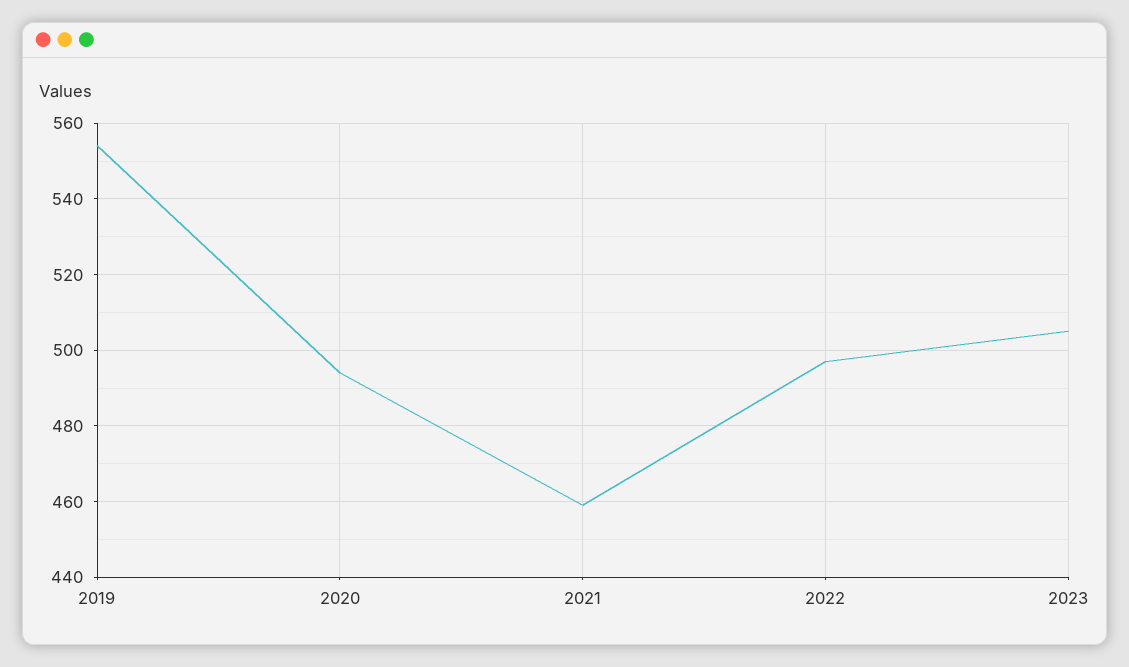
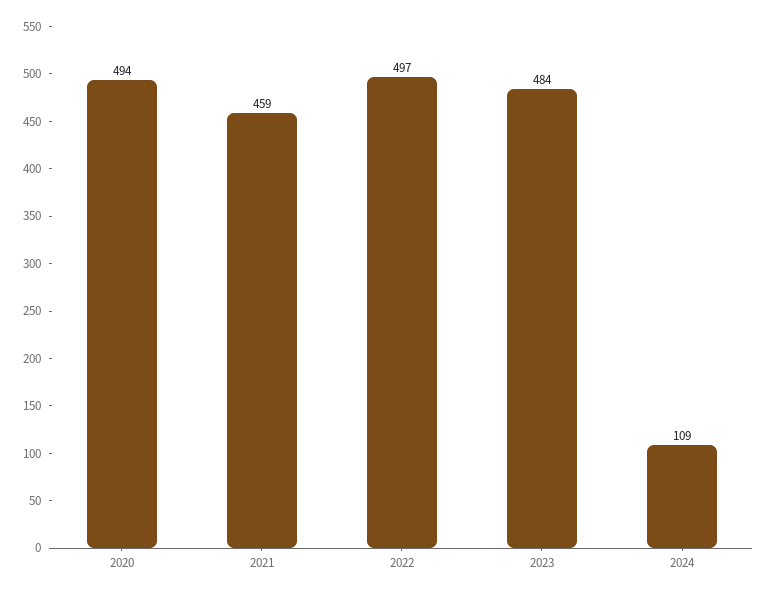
2019: 555 -> none
2023: 505 -> 484
2024: none -> 109

